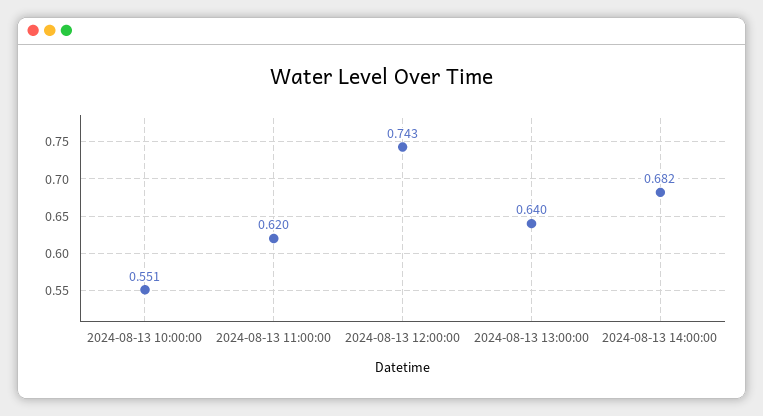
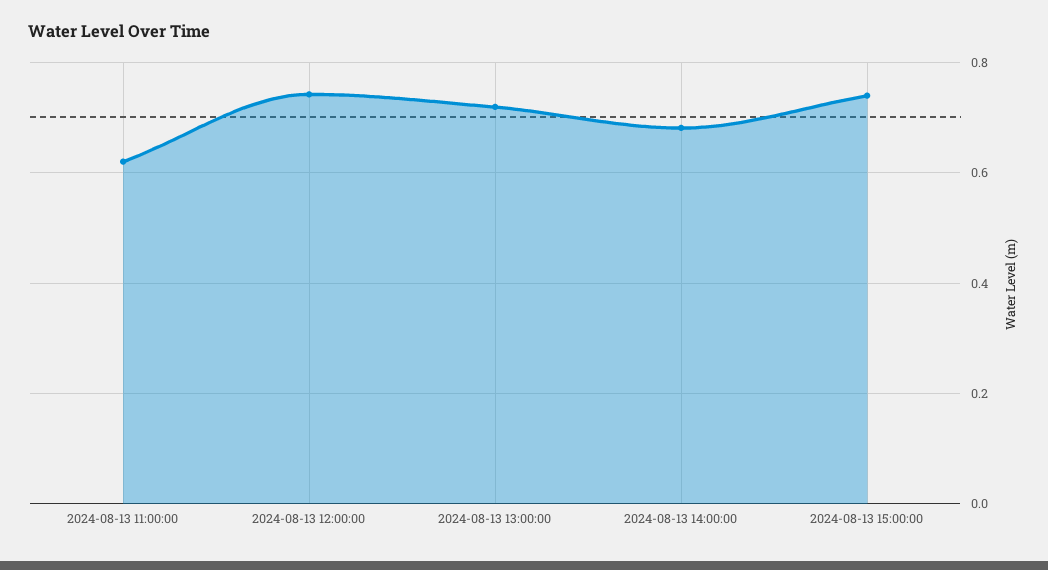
2024-08-13 10:00:00: 0.551 -> none
2024-08-13 13:00:00: 0.64 -> 0.72
2024-08-13 15:00:00: none -> 0.74

